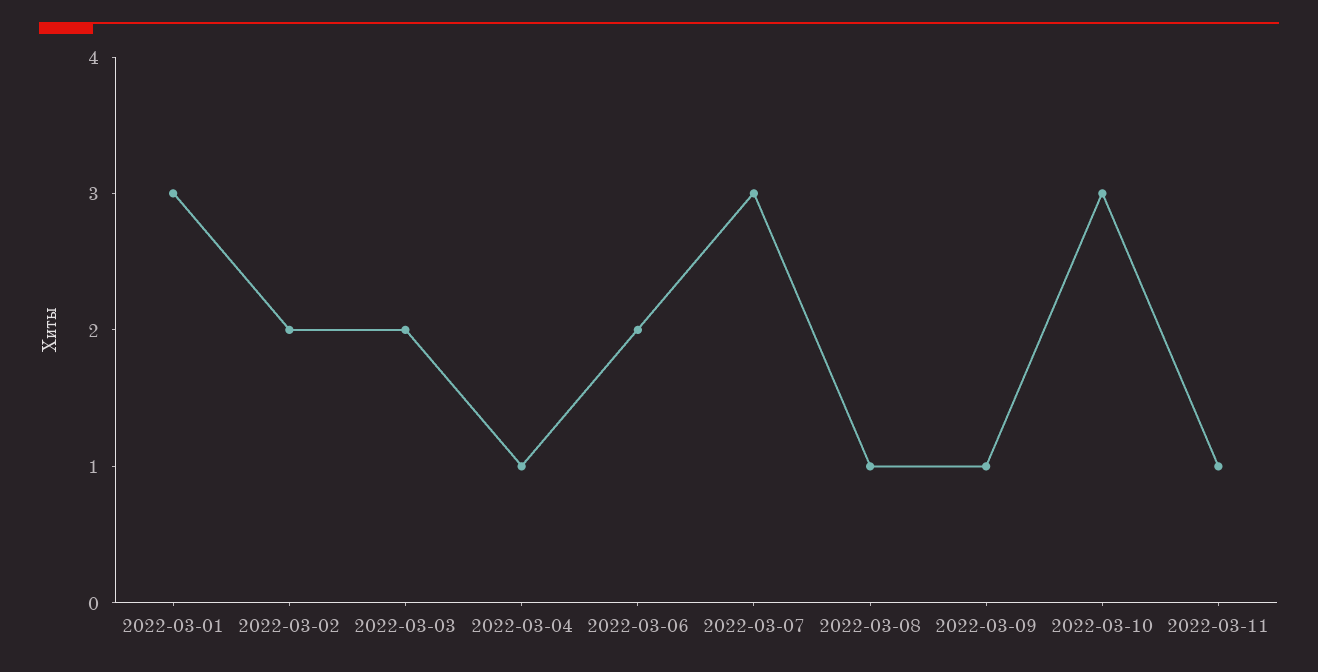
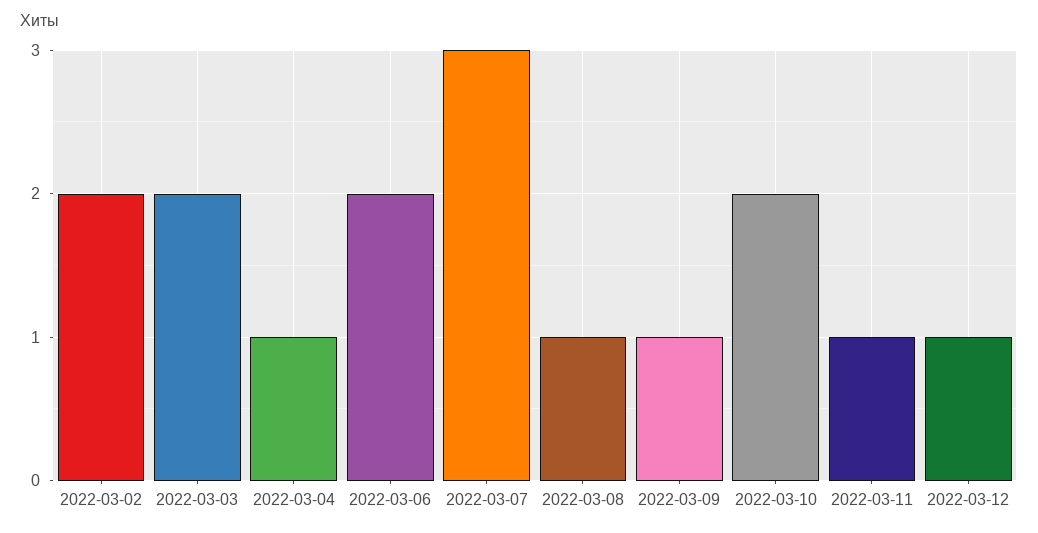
2022-03-01: 3 -> none
2022-03-10: 3 -> 2
2022-03-12: none -> 1

